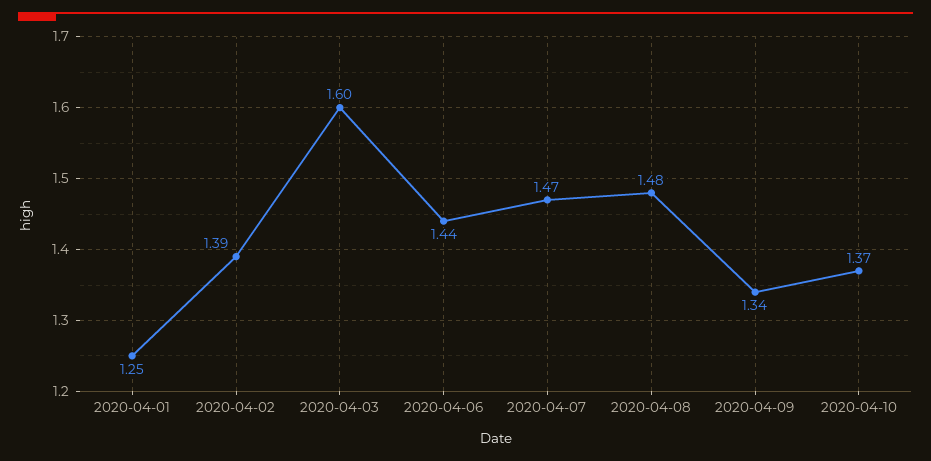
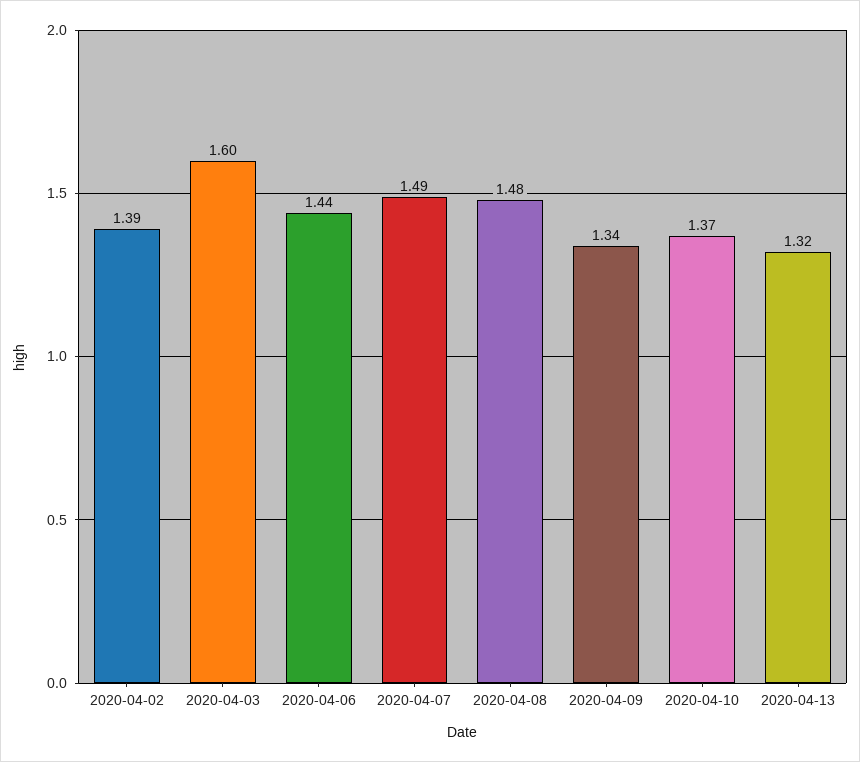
2020-04-01: 1.25 -> none
2020-04-07: 1.47 -> 1.49
2020-04-13: none -> 1.32

